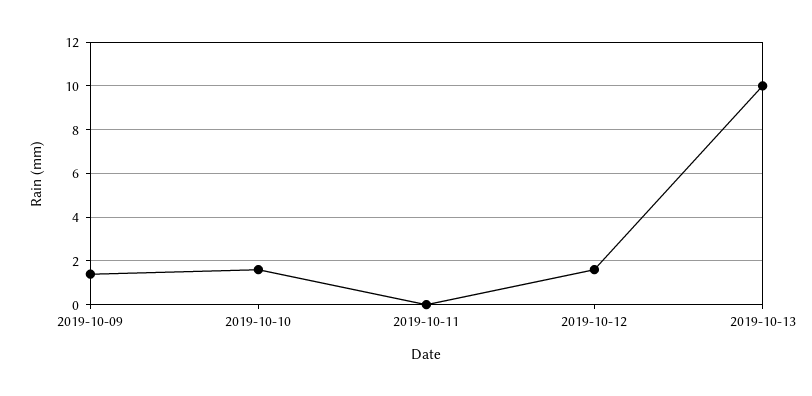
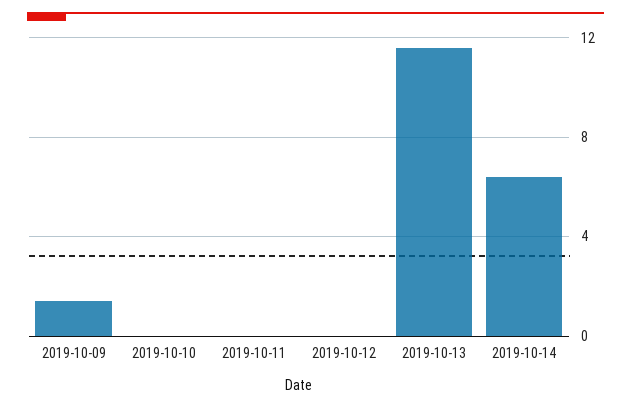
2019-10-10: 1.5 -> 0
2019-10-12: 1.5 -> 0
2019-10-13: 10 -> 11.5
2019-10-14: none -> 6.5

